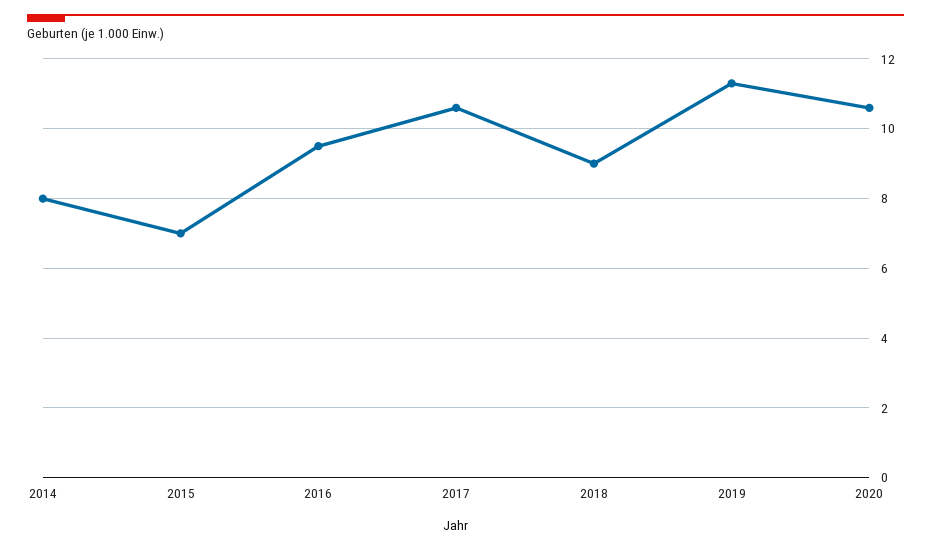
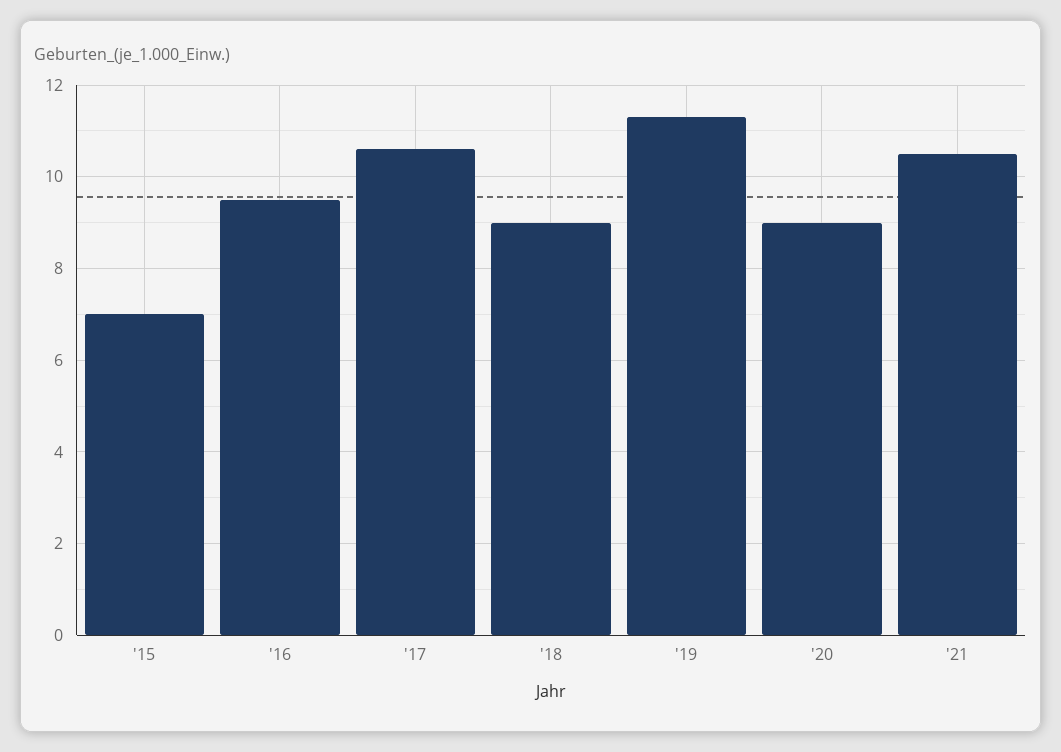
2014: 8 -> none
2020: 10.5 -> 9
'21: none -> 10.5

